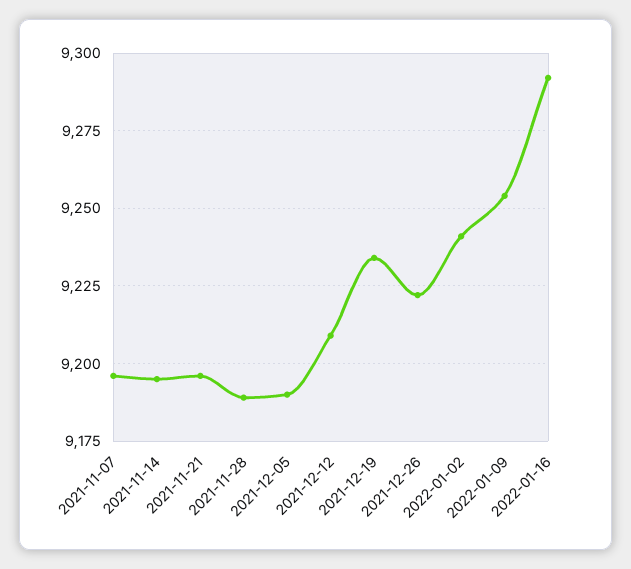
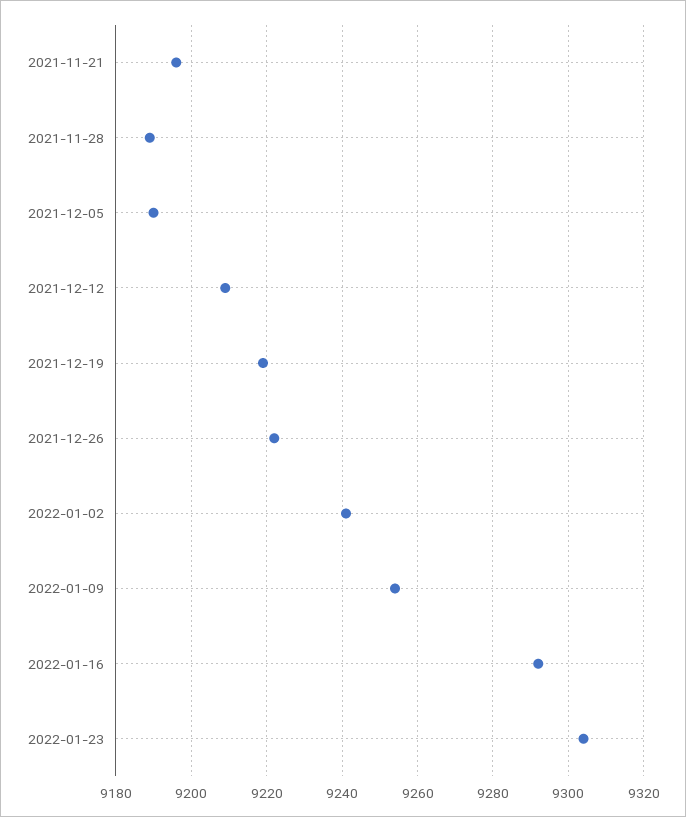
2021-11-07: 9195 -> none
2021-11-14: 9195 -> none
2021-12-19: 9235 -> 9220
2022-01-23: none -> 9305

